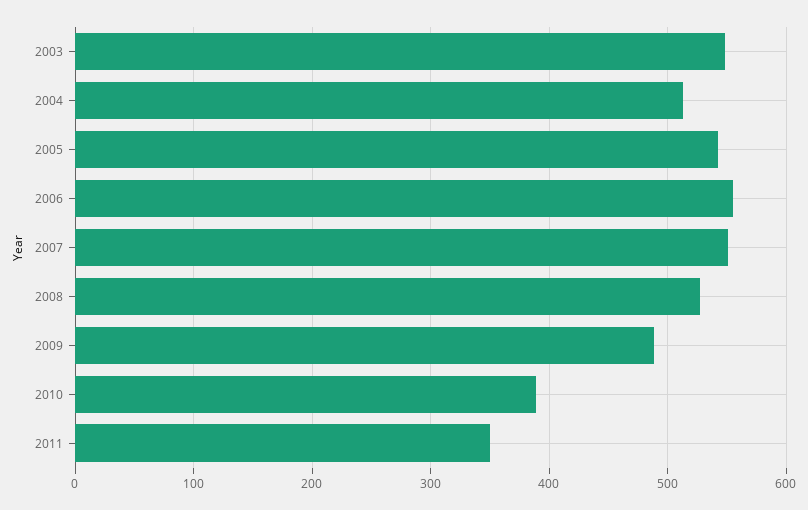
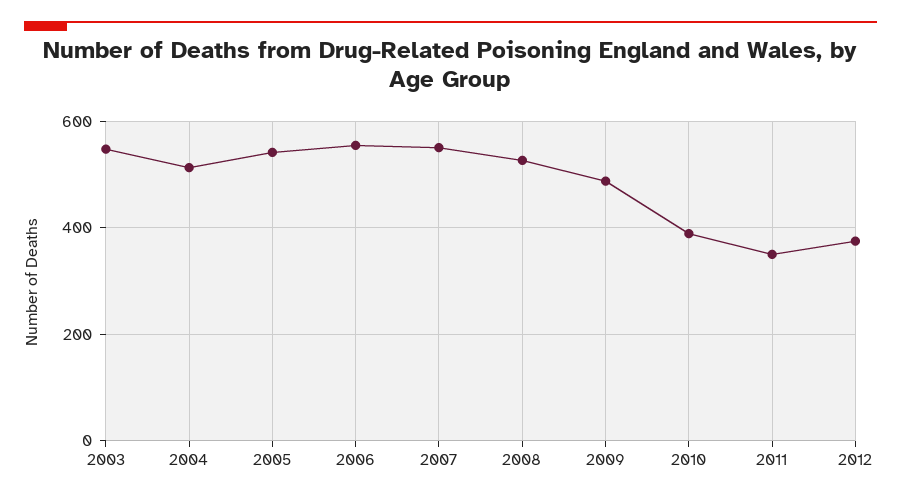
2012: none -> 380

